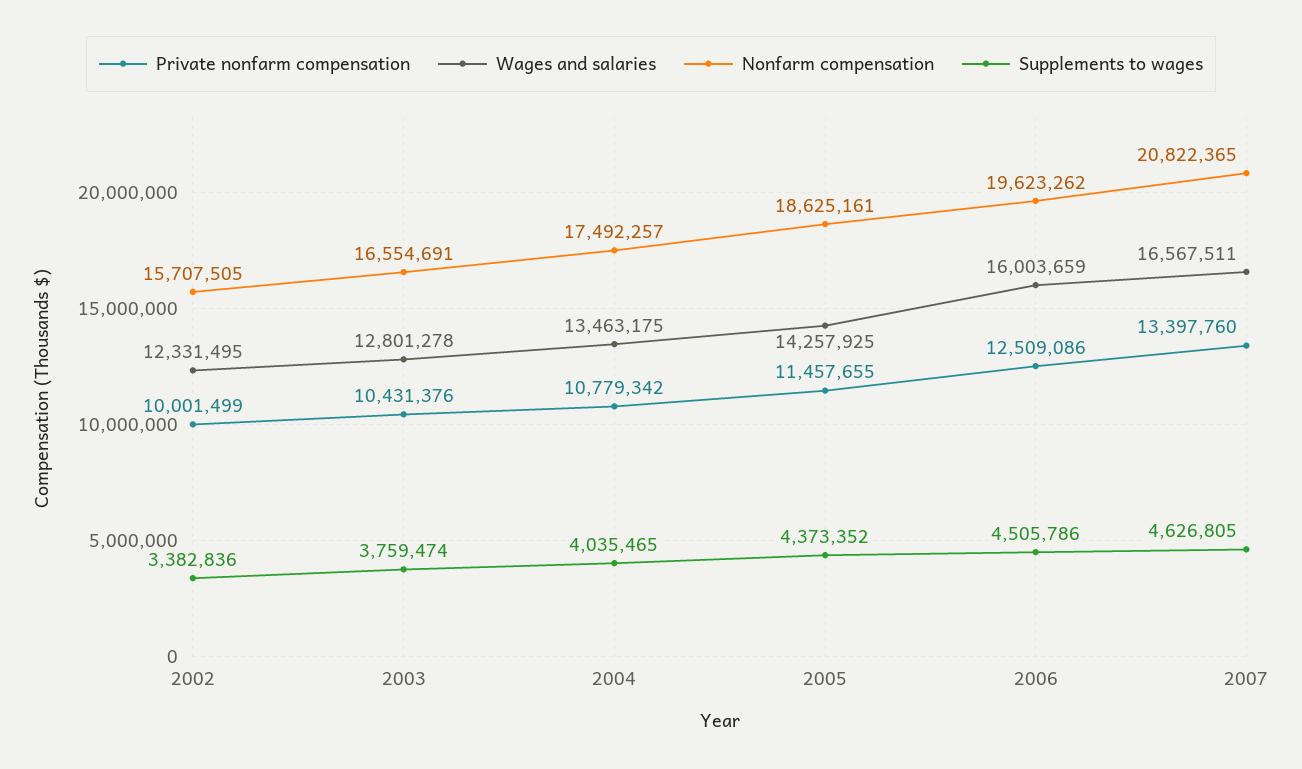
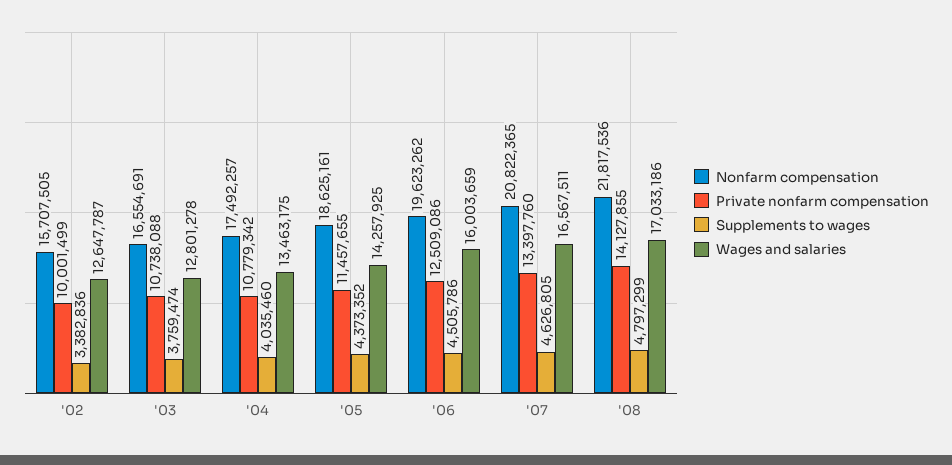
Wages and salaries, 2002: 12331495 -> 12647787
Private nonfarm compensation, 2003: 10431376 -> 10738088
Supplements to wages, 2004: 4035465 -> 4035460
Nonfarm compensation, '08: none -> 21817536
Private nonfarm compensation, '08: none -> 14127855
Supplements to wages, '08: none -> 4797299
Wages and salaries, '08: none -> 17033186

